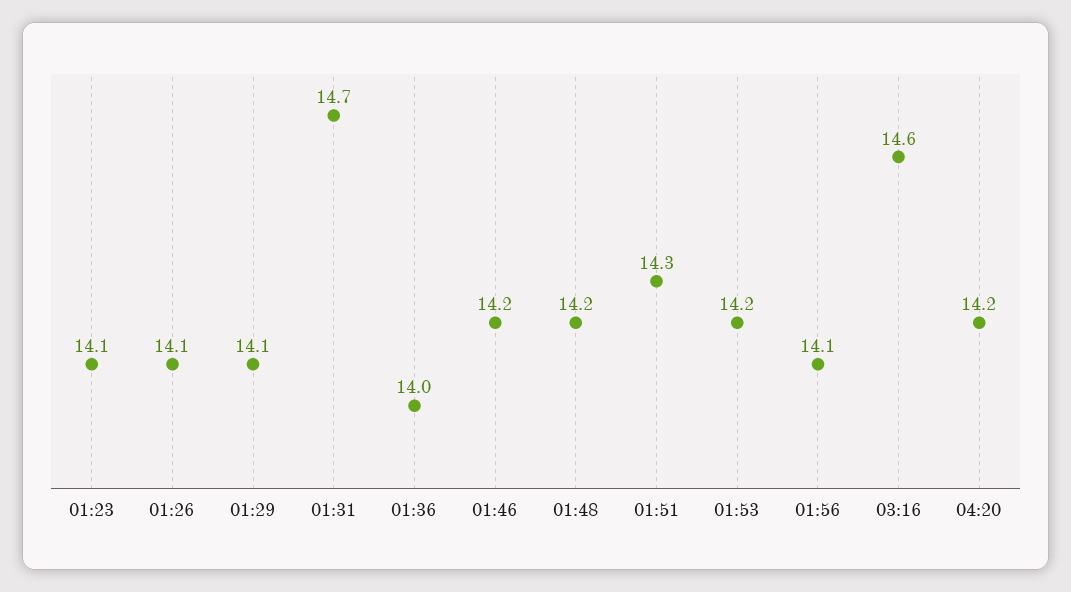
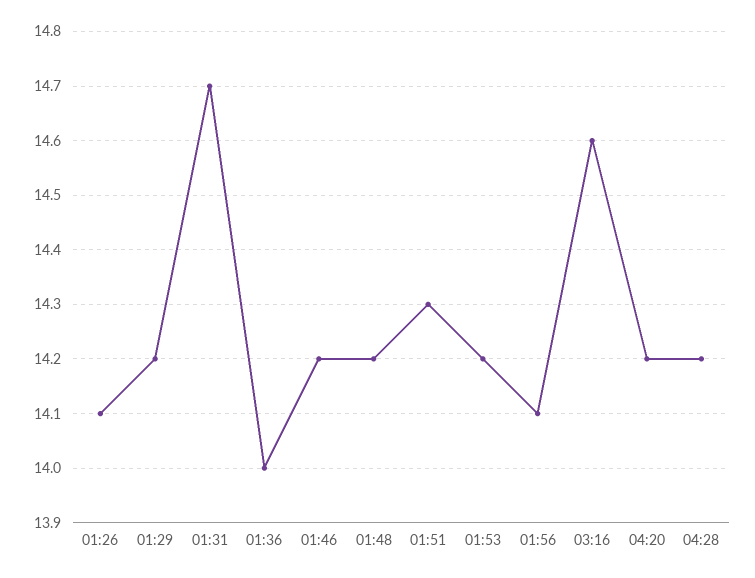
01:23: 14.1 -> none
01:29: 14.1 -> 14.2
04:28: none -> 14.2

